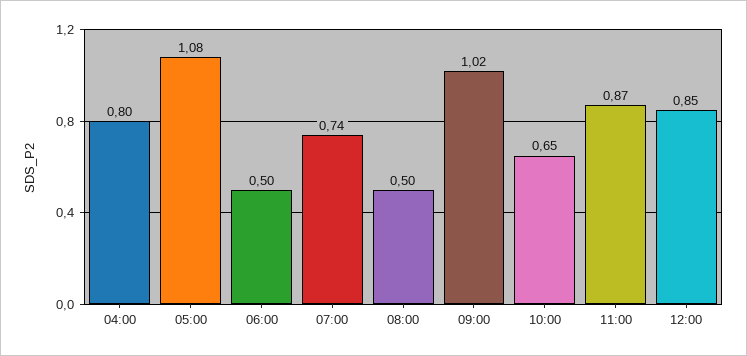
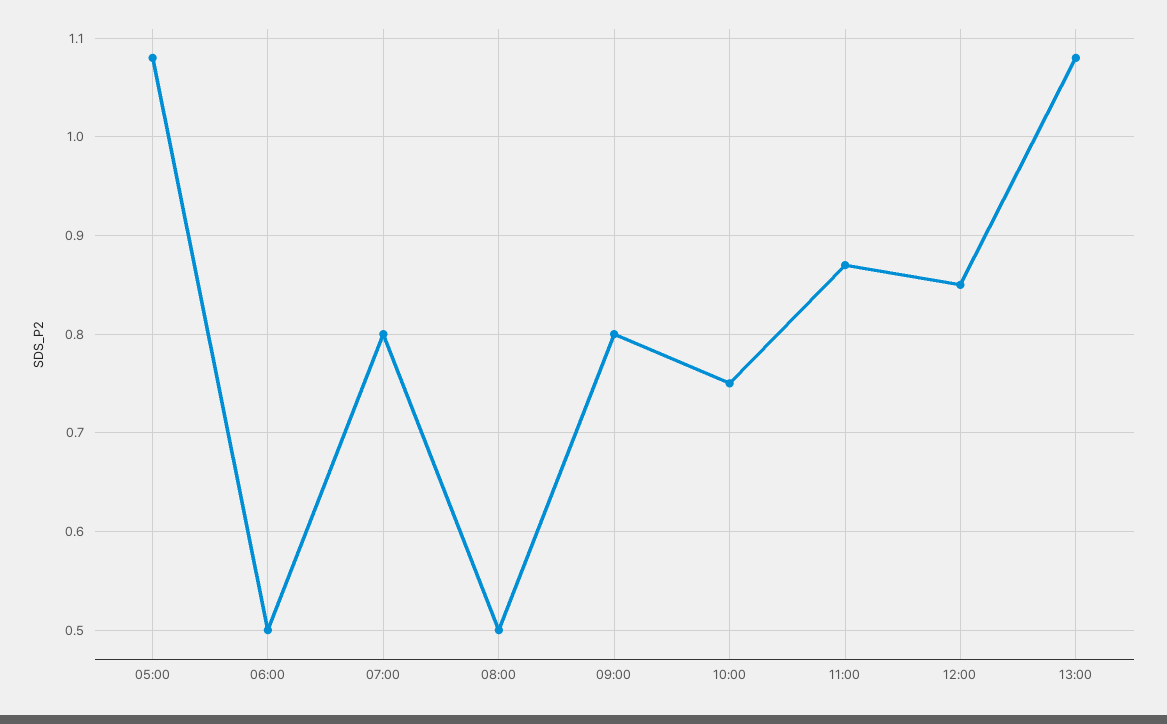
04:00: 0.8 -> none
07:00: 0.74 -> 0.8
09:00: 1.02 -> 0.8
10:00: 0.65 -> 0.75
13:00: none -> 1.08

